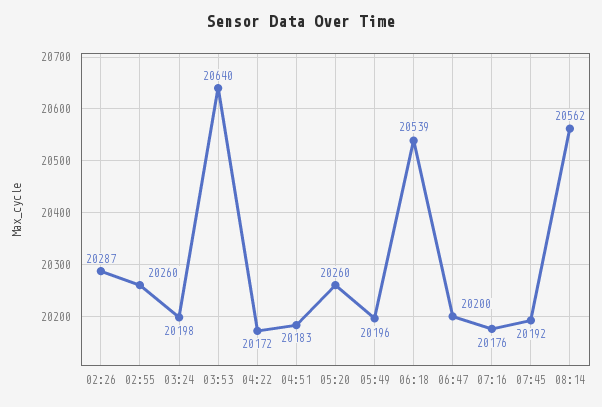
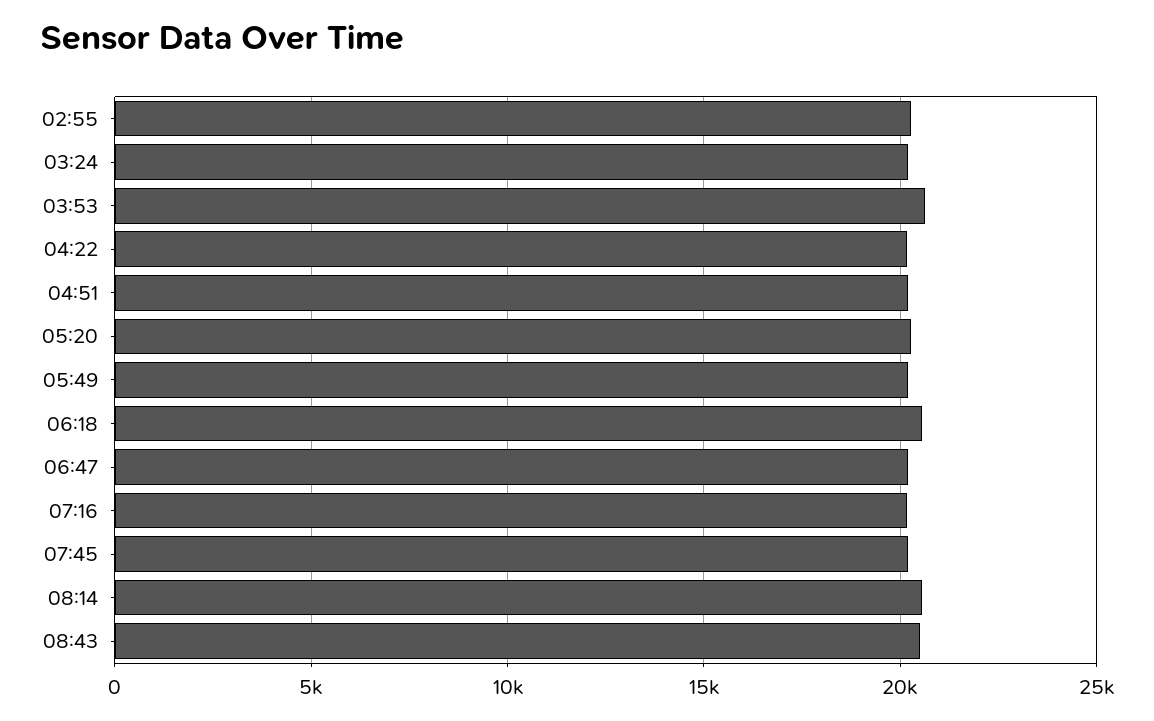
02:26: 20287 -> none
08:43: none -> 20500

